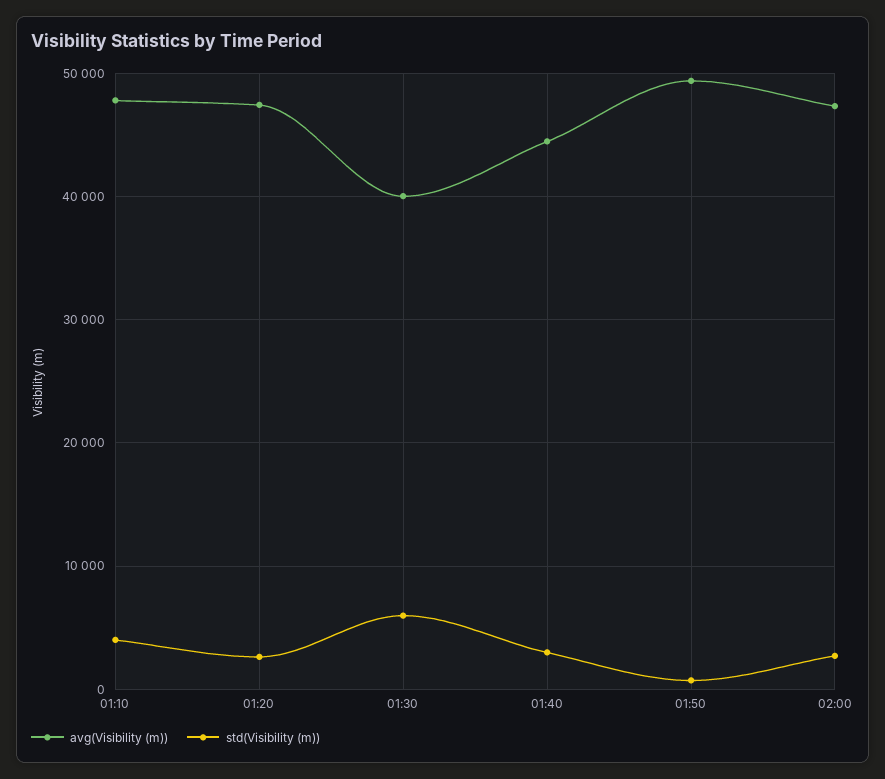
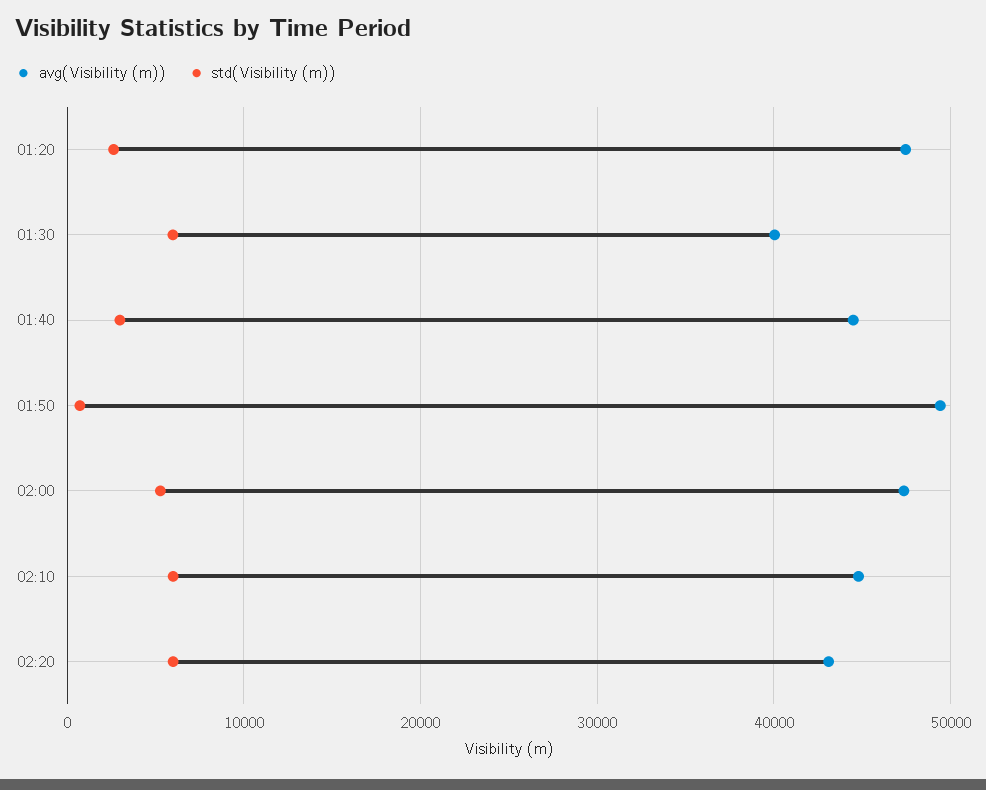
avg(Visibility (m)), 01:10: 48000 -> none
std(Visibility (m)), 01:10: 4000 -> none
std(Visibility (m)), 02:00: 3000 -> 5000
avg(Visibility (m)), 02:10: none -> 45000
std(Visibility (m)), 02:10: none -> 6000
avg(Visibility (m)), 02:20: none -> 43000
std(Visibility (m)), 02:20: none -> 6000

